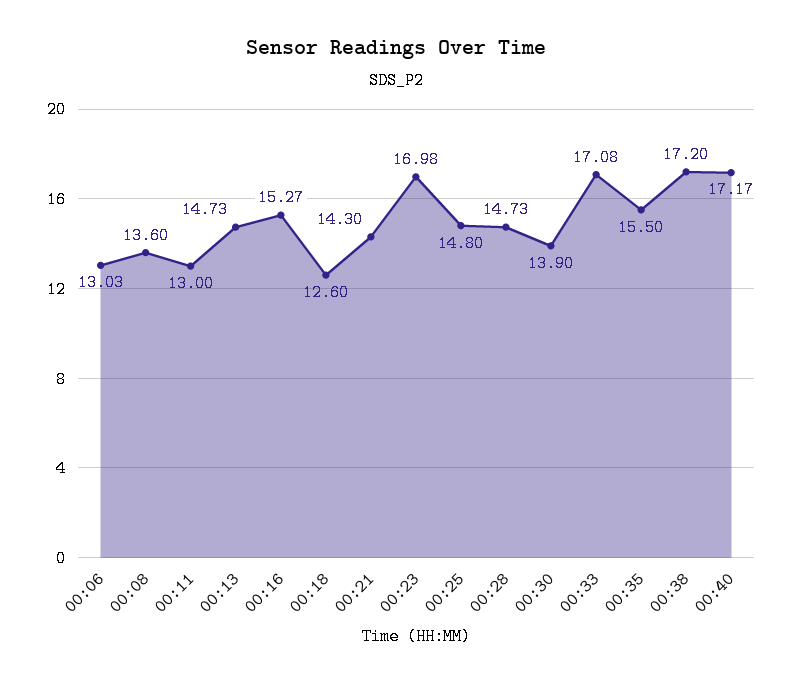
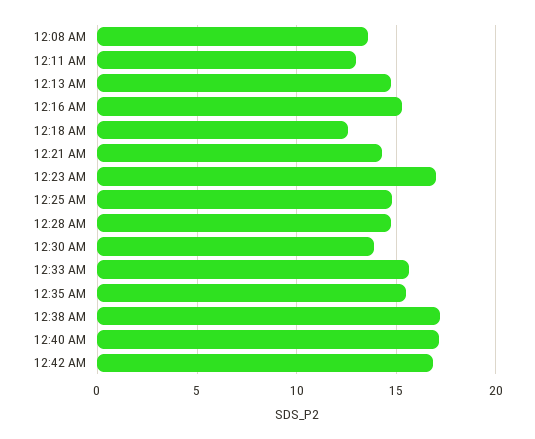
00:06: 13.03 -> none
00:33: 17.08 -> 15.5
12:42 AM: none -> 17

